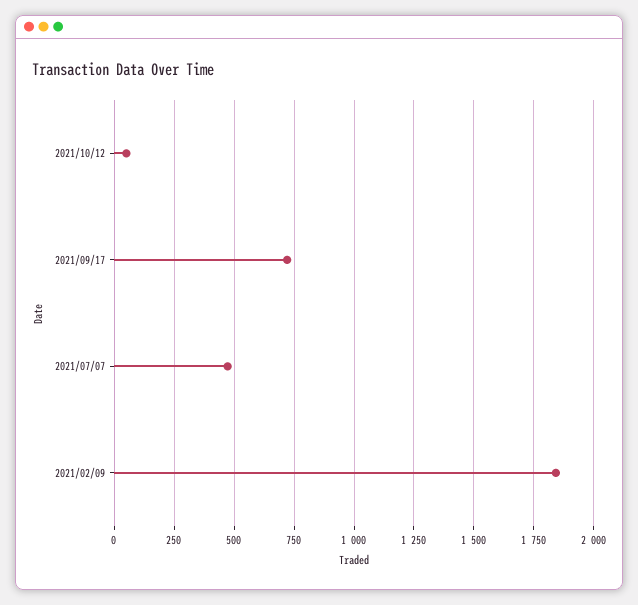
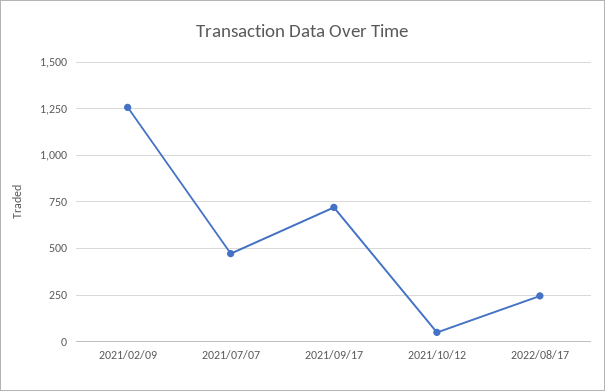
2021/02/09: 1850 -> 1250
2022/08/17: none -> 250

